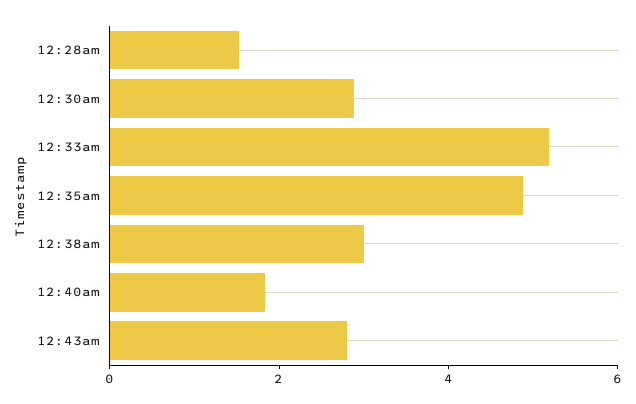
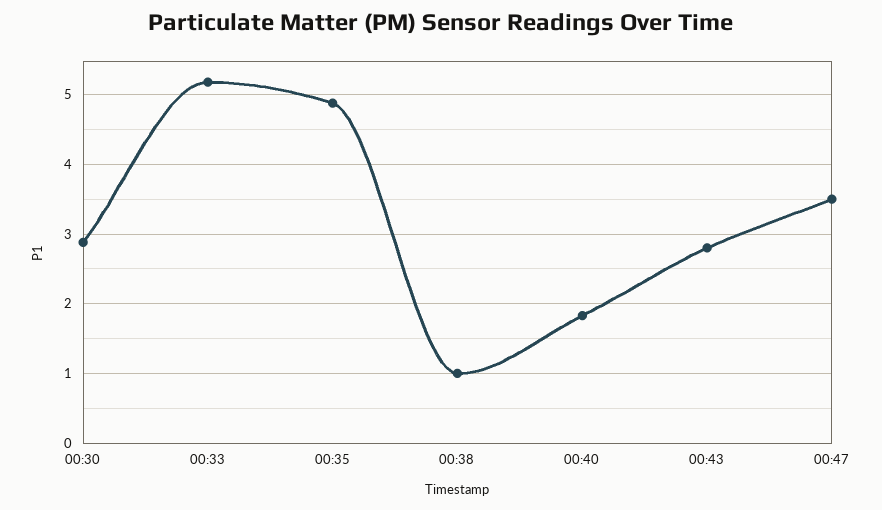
12:28am: 1.5 -> none
12:38am: 3 -> 1
00:47: none -> 3.5

